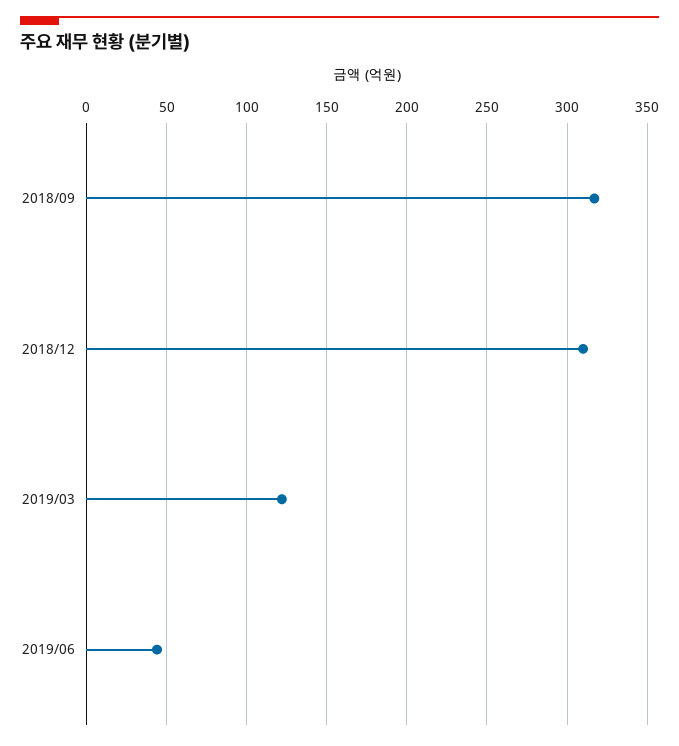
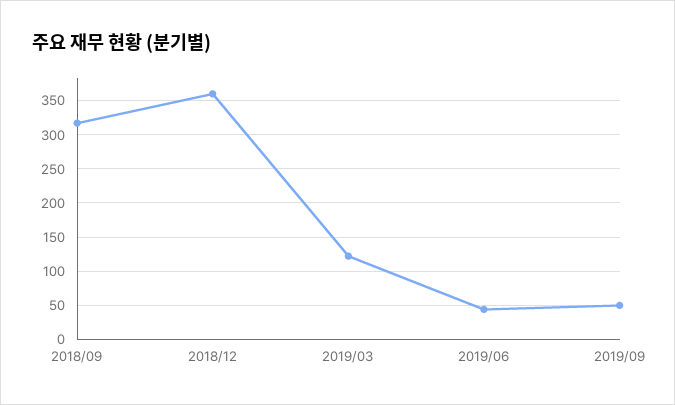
2018/12: 310 -> 360
2019/09: none -> 50

